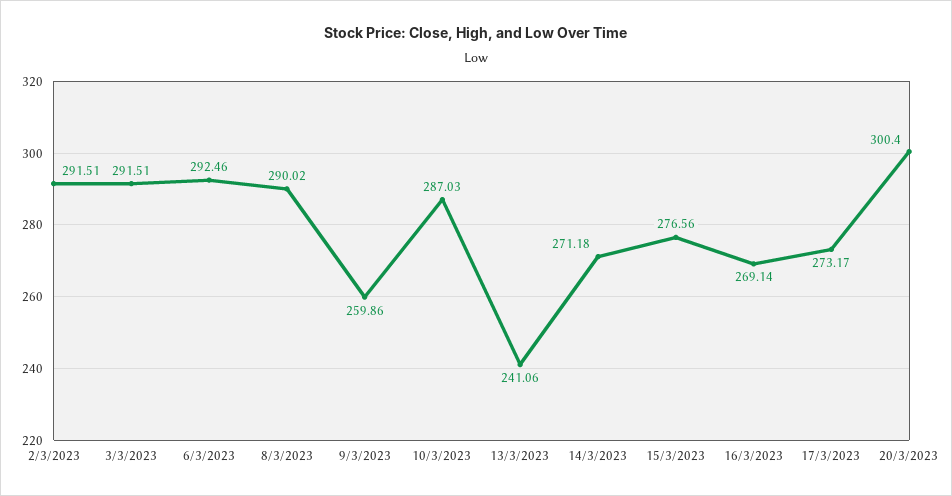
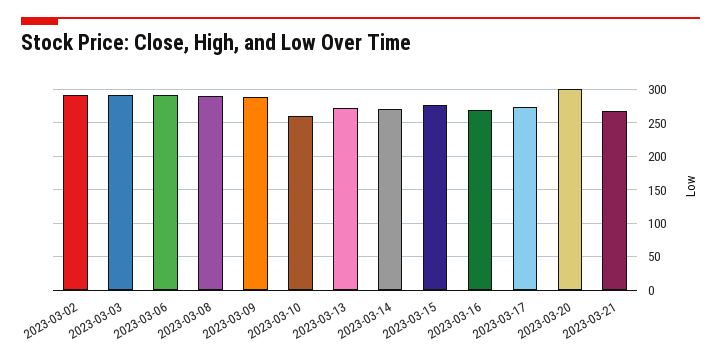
9/3/2023: 259.86 -> 290
10/3/2023: 287.03 -> 260
13/3/2023: 241.06 -> 270
2023-03-21: none -> 270

